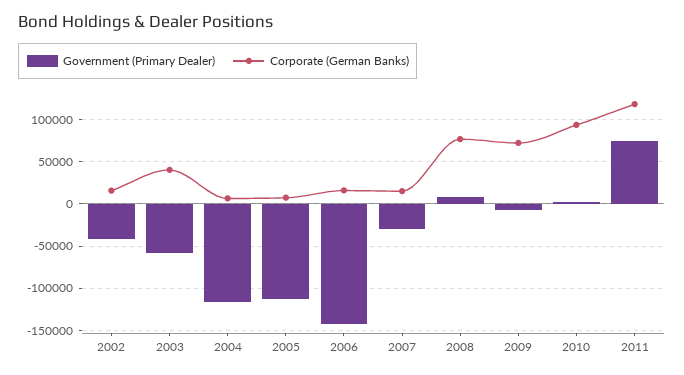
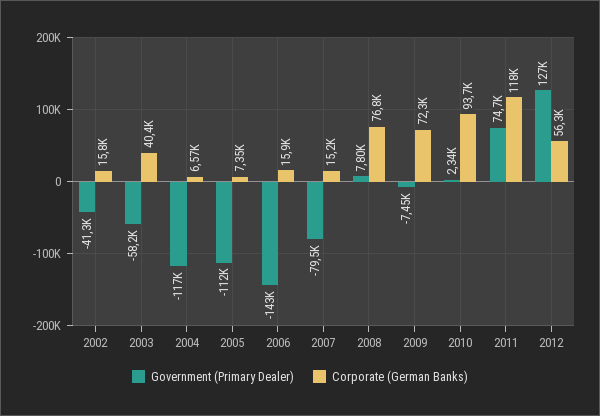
Government (Primary Dealer), 2007: -30000 -> -79500
Government (Primary Dealer), 2012: none -> 127000
Corporate (German Banks), 2012: none -> 56300

